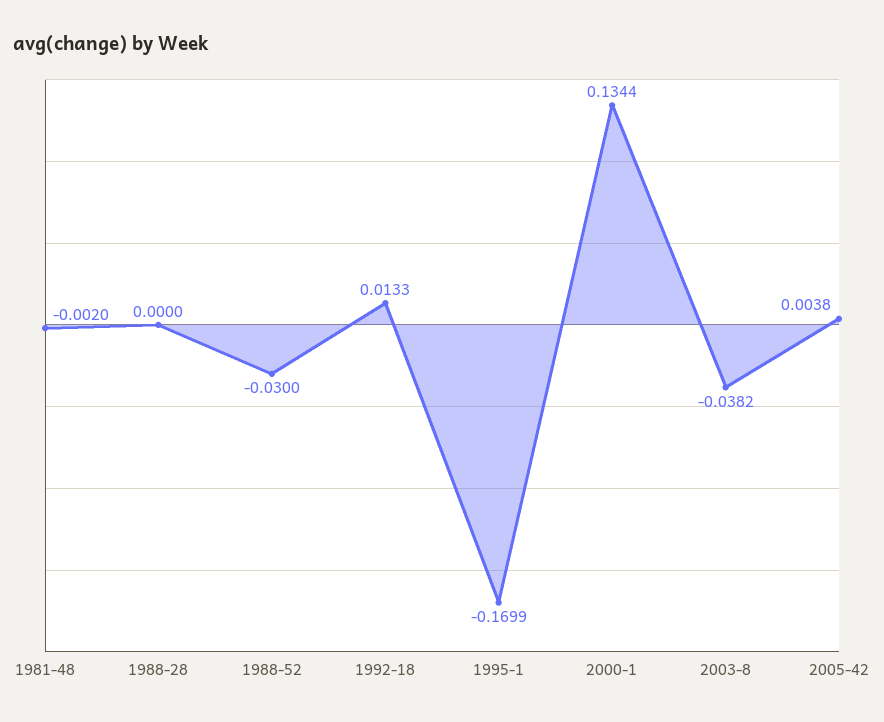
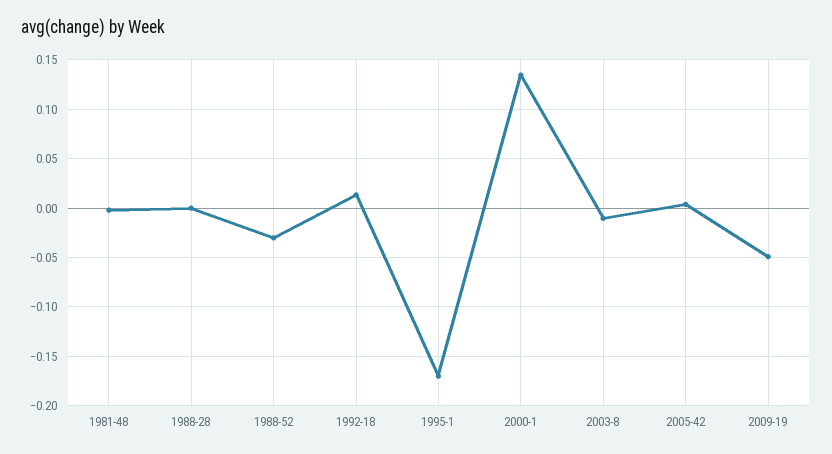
2003-8: -0.0382 -> -0.01
2009-19: none -> -0.05

